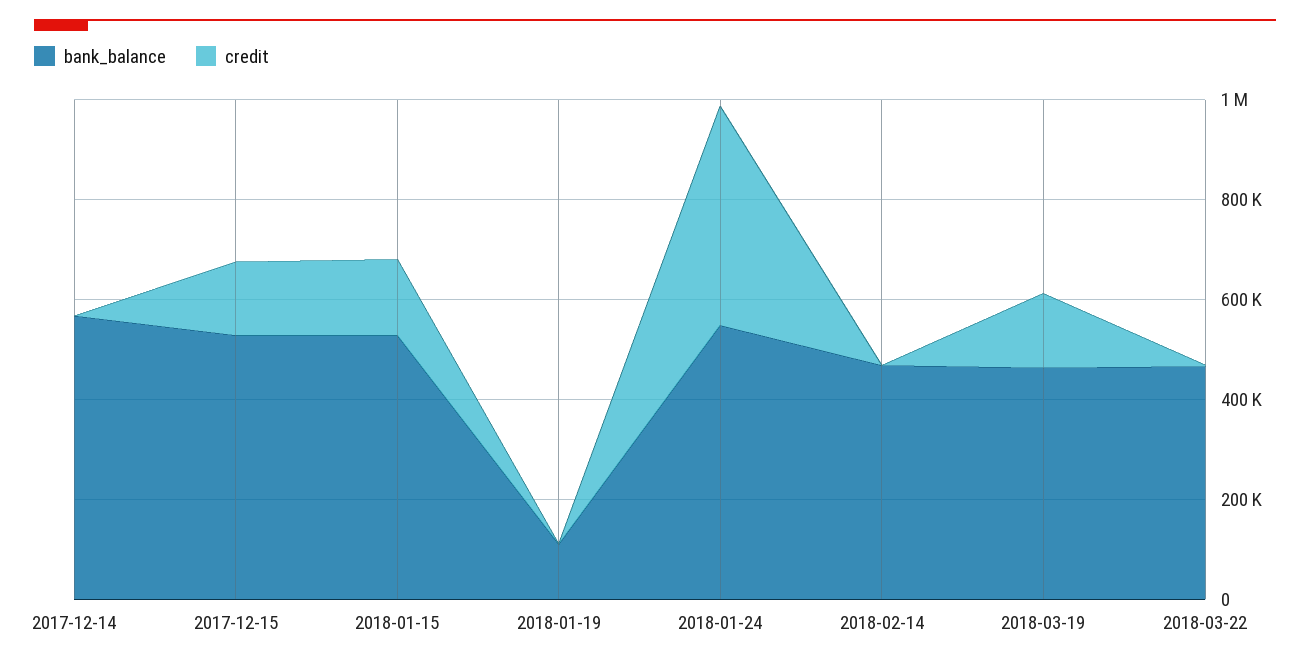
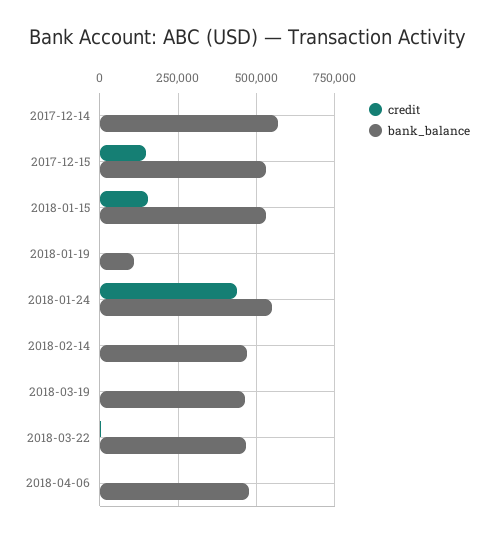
credit, 2018-03-19: 150000 -> 0
credit, 2018-04-06: none -> 0
bank_balance, 2018-04-06: none -> 475000

